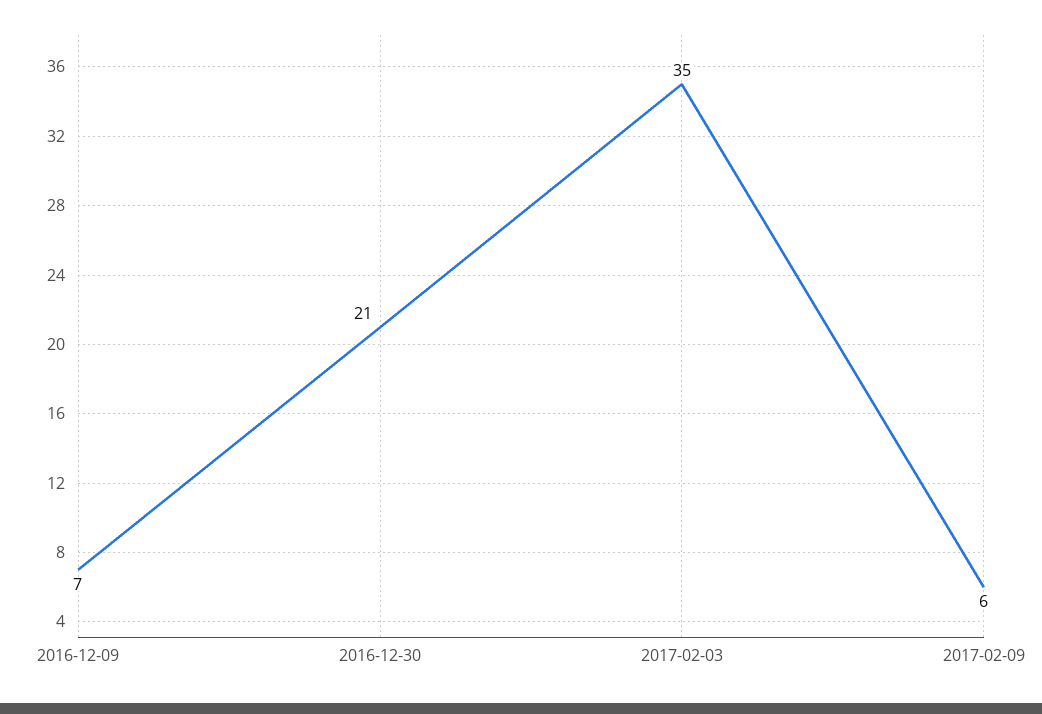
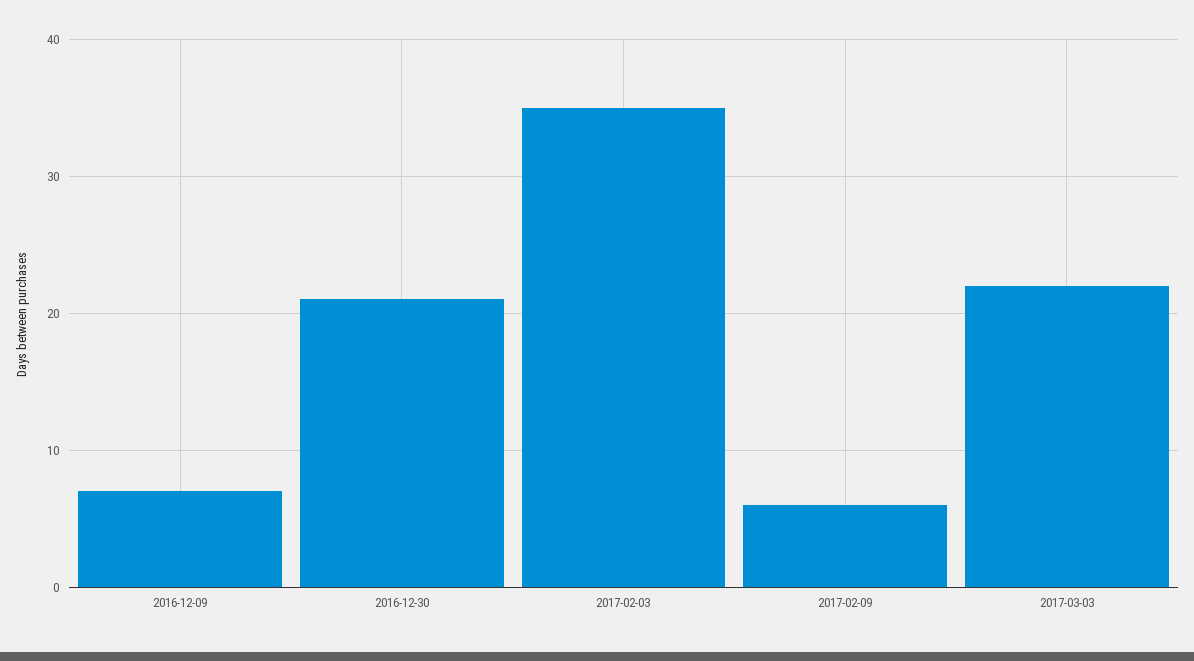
2017-03-03: none -> 22

